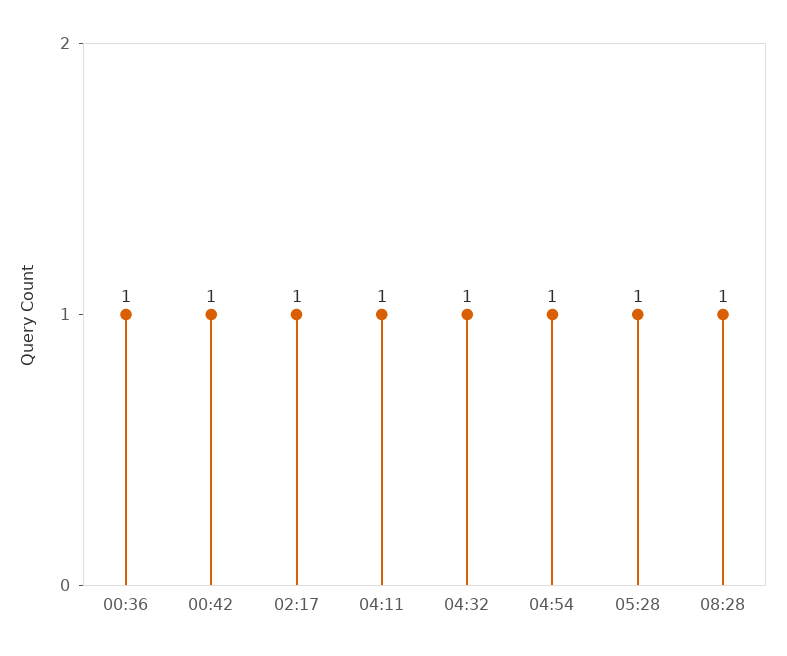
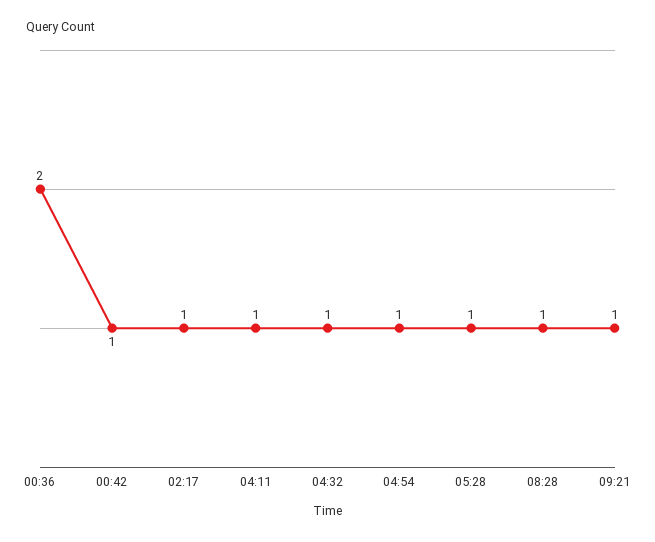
00:36: 1 -> 2
09:21: none -> 1

